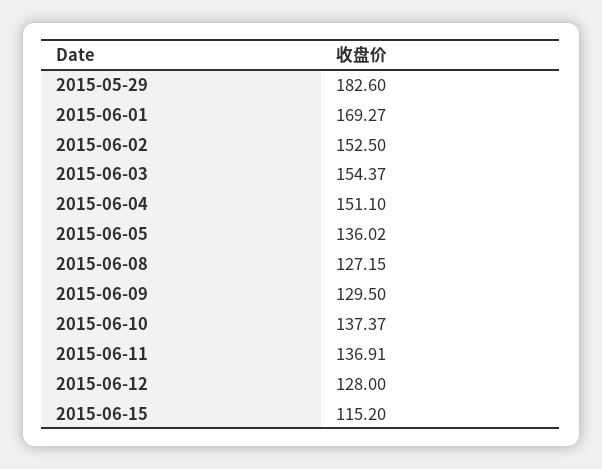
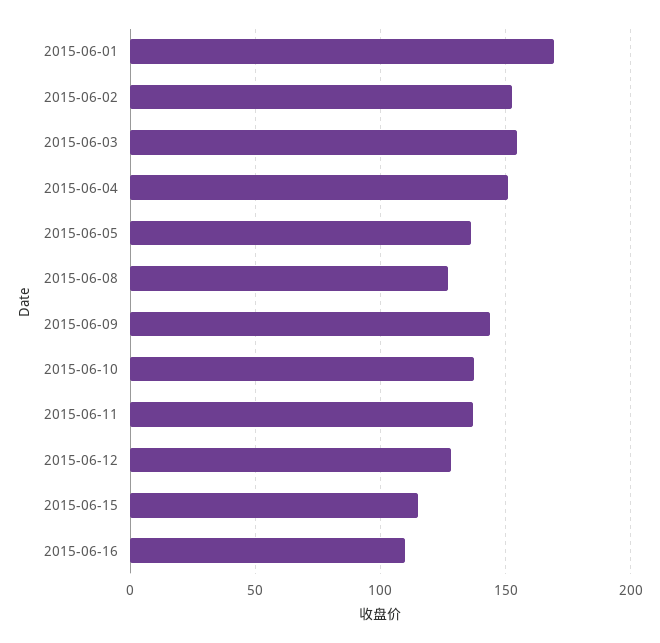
2015-05-29: 182.6 -> none
2015-06-09: 129.5 -> 145
2015-06-16: none -> 110

